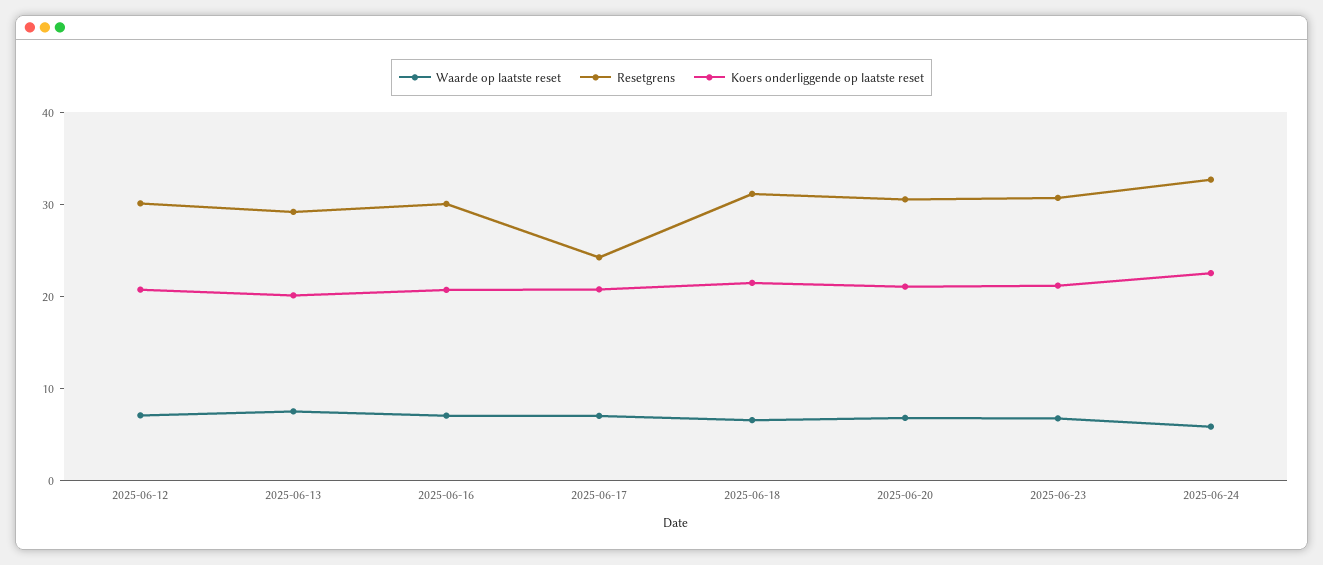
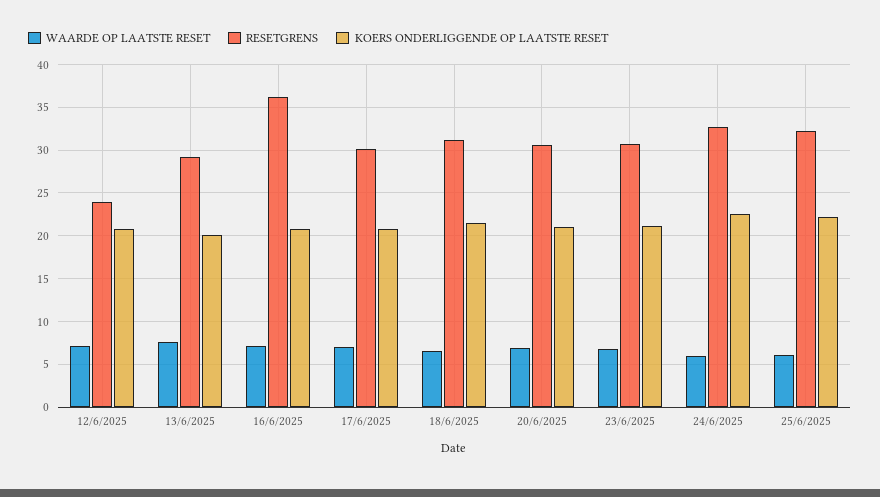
Resetgrens, 2025-06-12: 30 -> 24
Resetgrens, 2025-06-16: 30 -> 36
Resetgrens, 2025-06-17: 24 -> 30
Waarde op laatste reset, 25/6/2025: none -> 6
Resetgrens, 25/6/2025: none -> 32
Koers onderliggende op laatste reset, 25/6/2025: none -> 22

